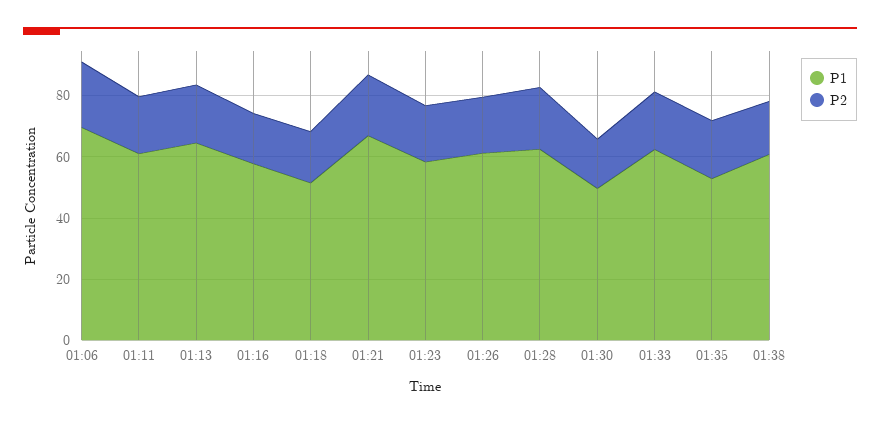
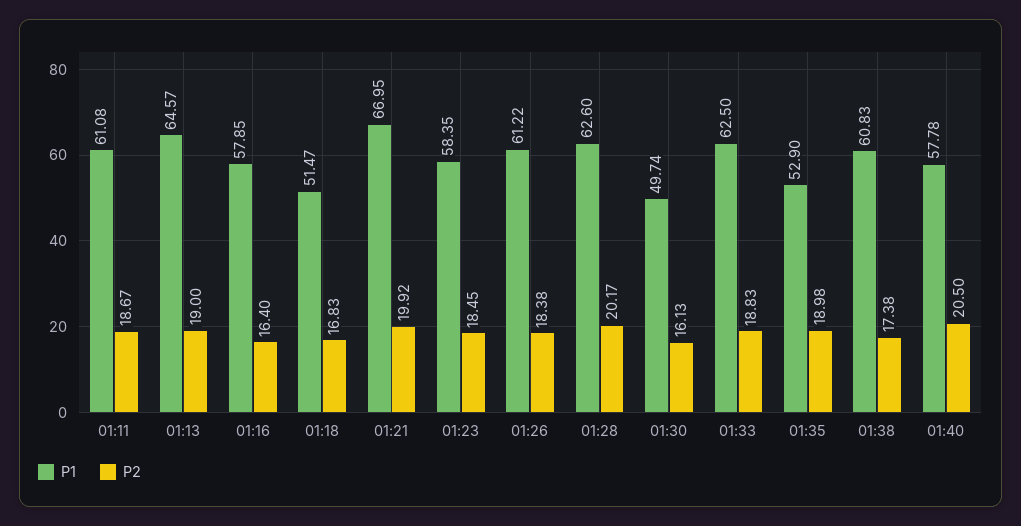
P1, 01:06: 70 -> none
P2, 01:06: 20 -> none
P1, 01:40: none -> 57.78
P2, 01:40: none -> 20.5

